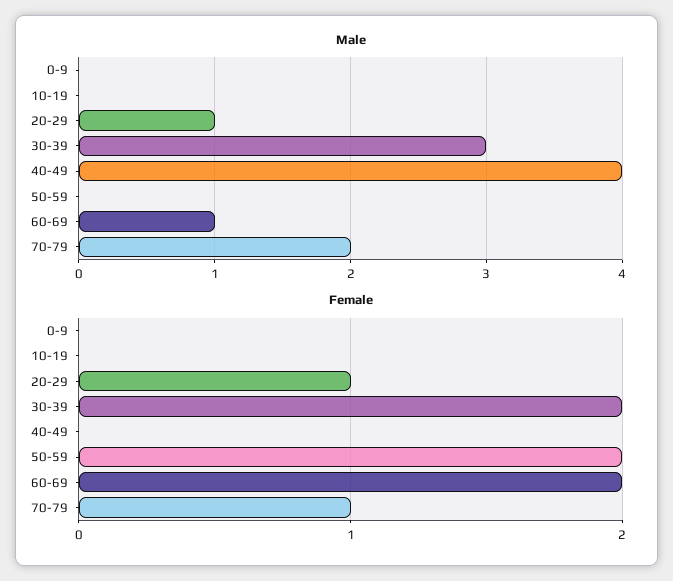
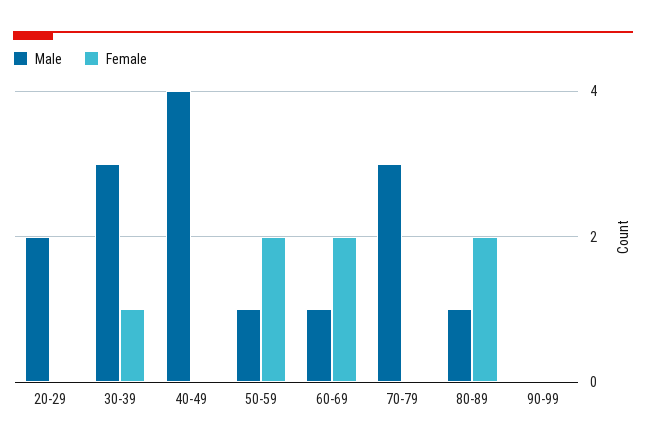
Male, 0-9: 0 -> none
Male, 10-19: 0 -> none
Male, 20-29: 1 -> 2
Male, 50-59: 0 -> 1
Male, 70-79: 2 -> 3
Female, 0-9: 0 -> none
Female, 10-19: 0 -> none
Female, 20-29: 1 -> 0
Female, 30-39: 2 -> 1
Female, 70-79: 1 -> 0
Male, 80-89: none -> 1
Female, 80-89: none -> 2
Male, 90-99: none -> 0
Female, 90-99: none -> 0

